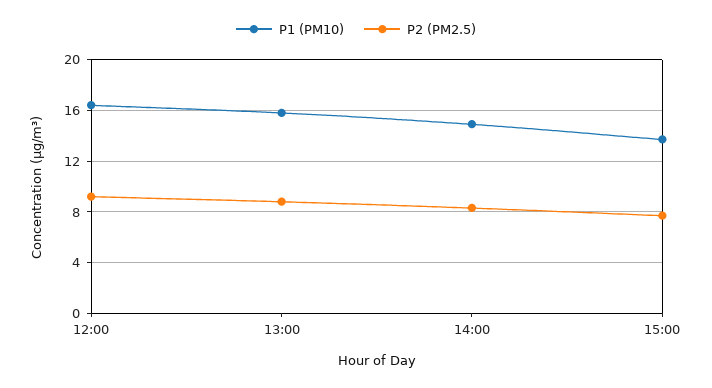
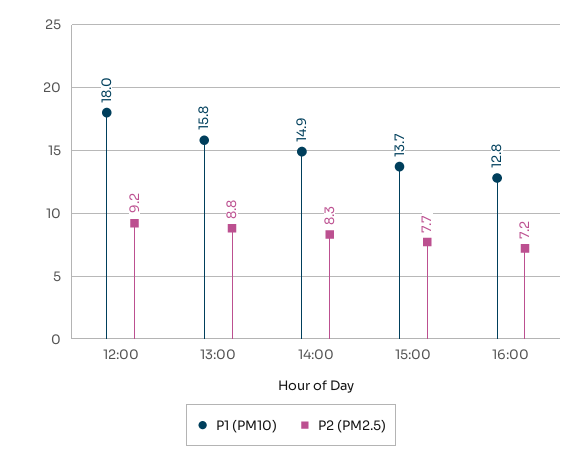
P1 (PM10), 12:00: 16.5 -> 18
P1 (PM10), 16:00: none -> 12.8
P2 (PM2.5), 16:00: none -> 7.2

